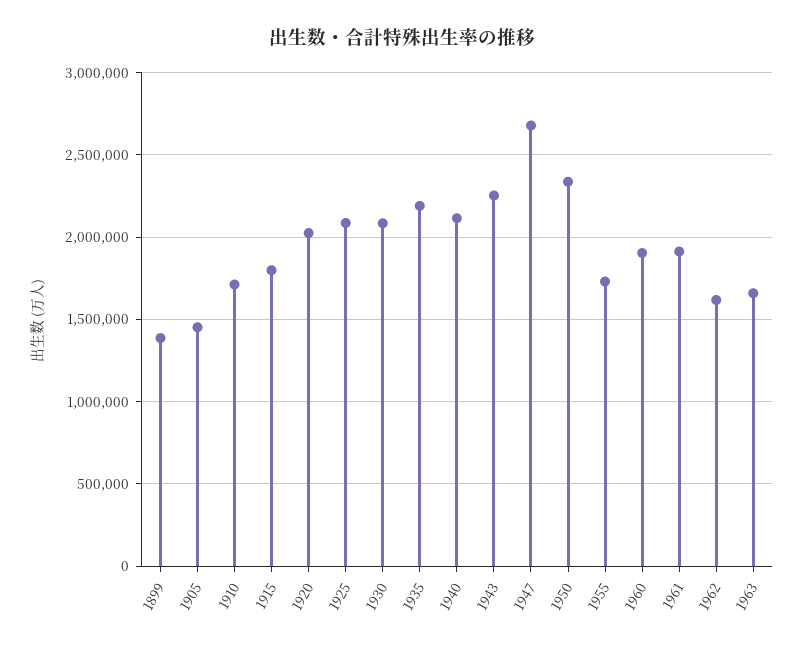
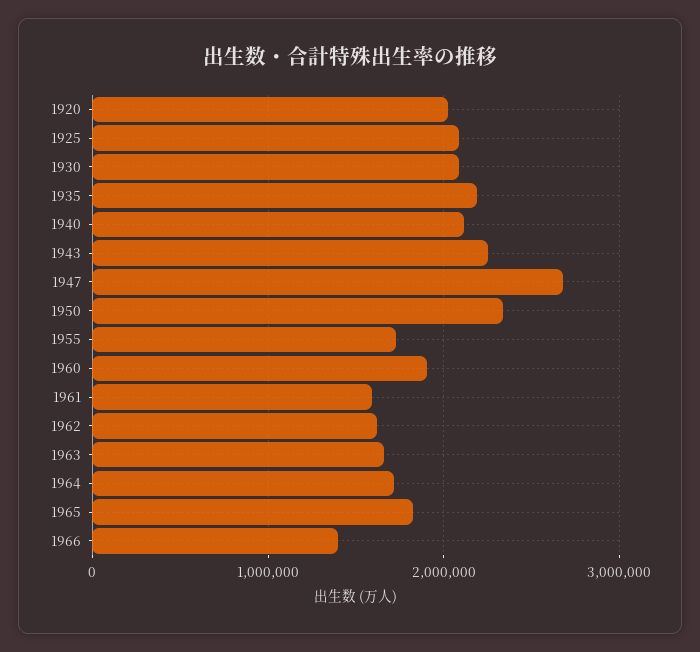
1899: 1400000 -> none
1905: 1450000 -> none
1910: 1700000 -> none
1915: 1800000 -> none
1961: 1900000 -> 1600000
1964: none -> 1700000
1965: none -> 1800000
1966: none -> 1400000

